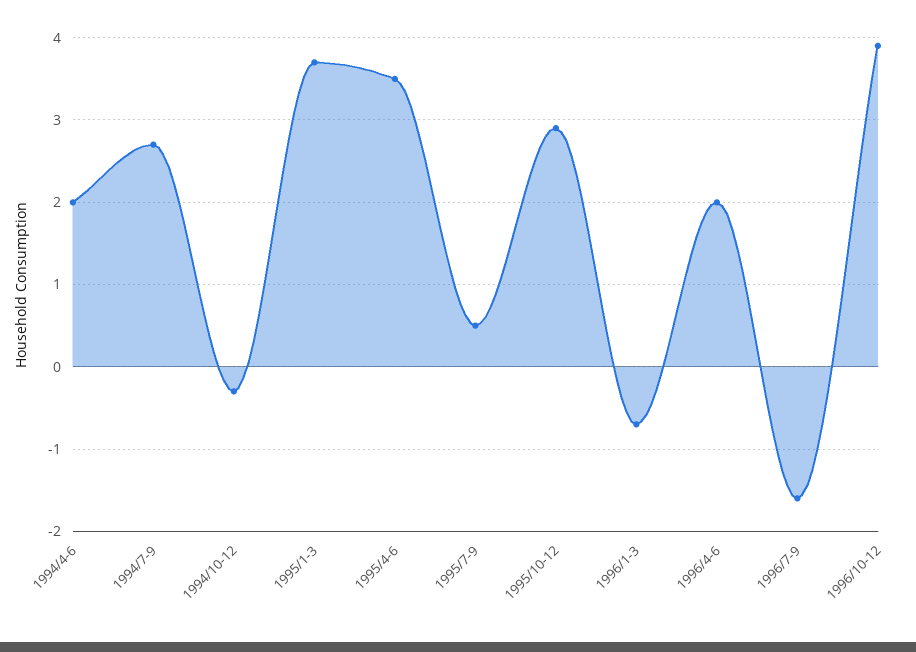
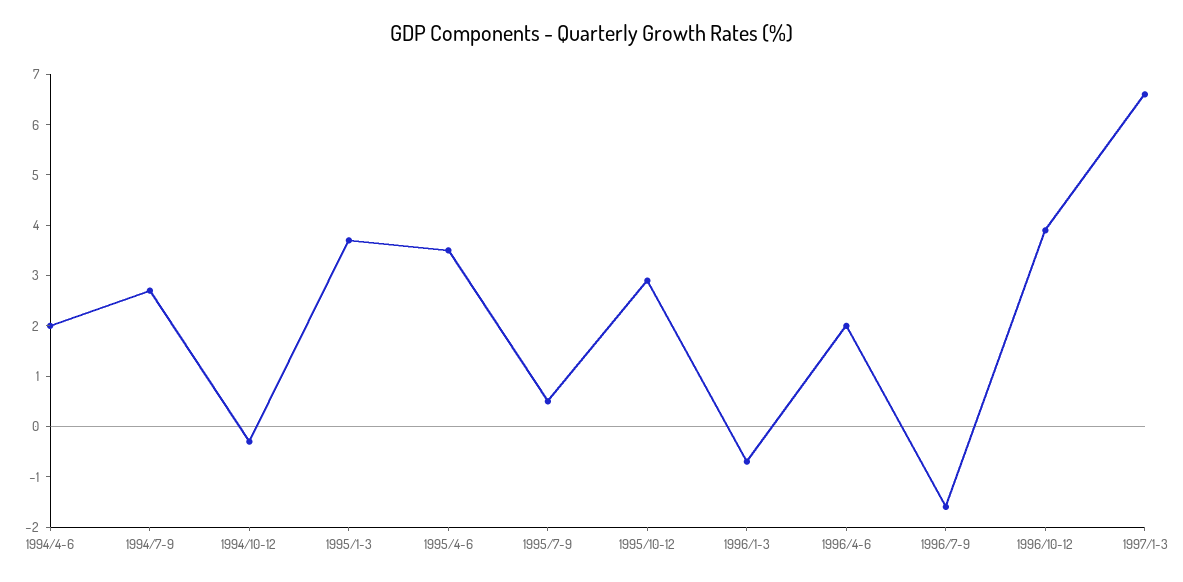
1997/1-3: none -> 6.5

